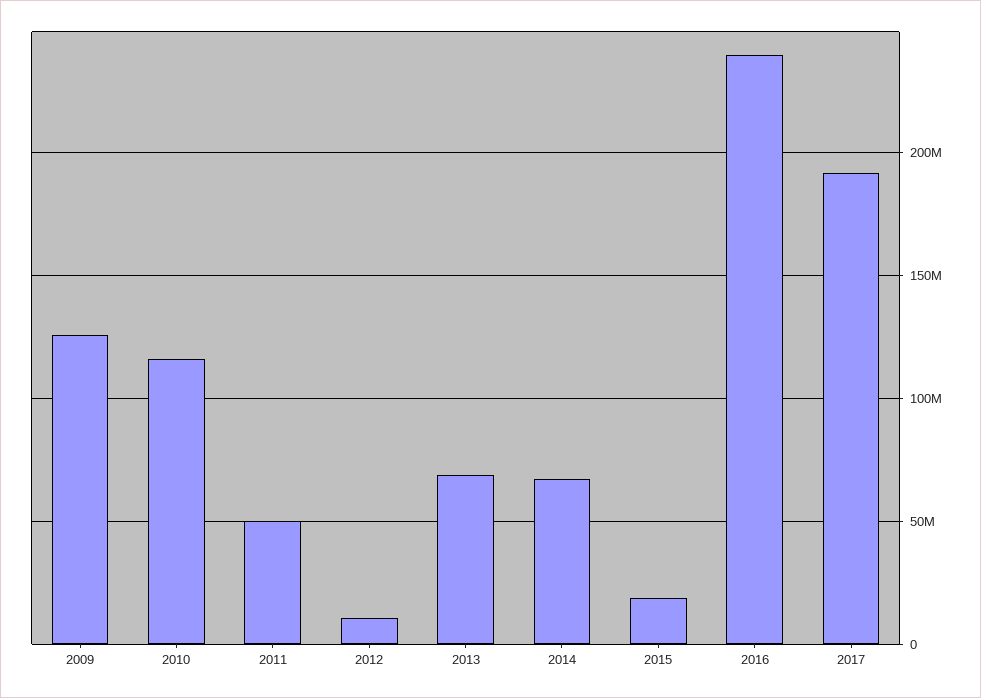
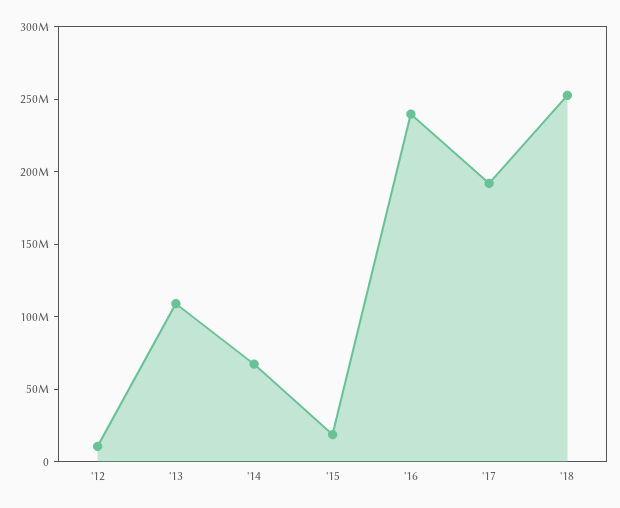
2009: 125000000 -> none
2010: 115000000 -> none
2011: 50000000 -> none
2013: 70000000 -> 110000000
'18: none -> 250000000

